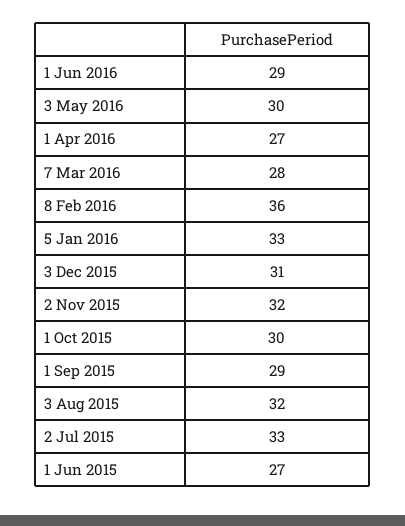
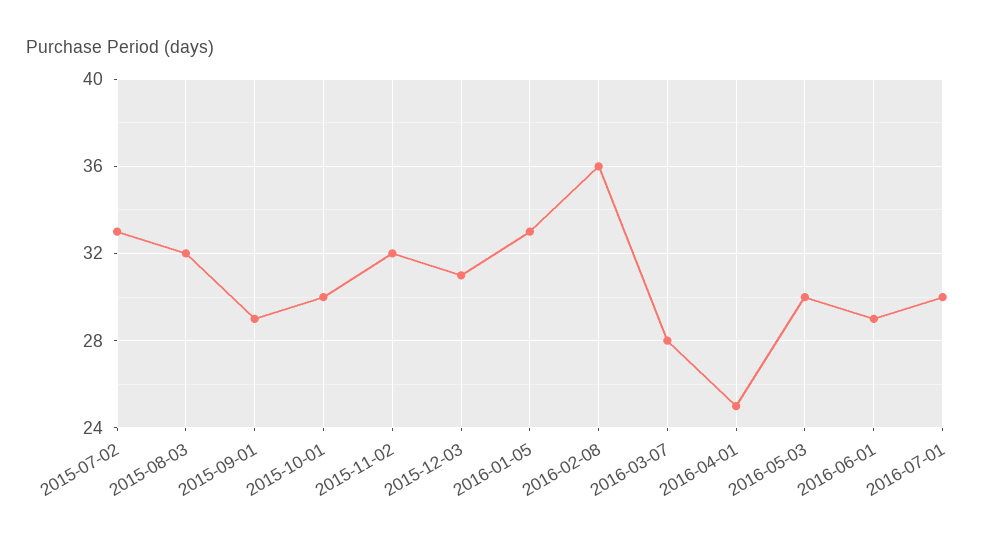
1 Apr 2016: 27 -> 25
1 Jun 2015: 27 -> none
2016-07-01: none -> 30

